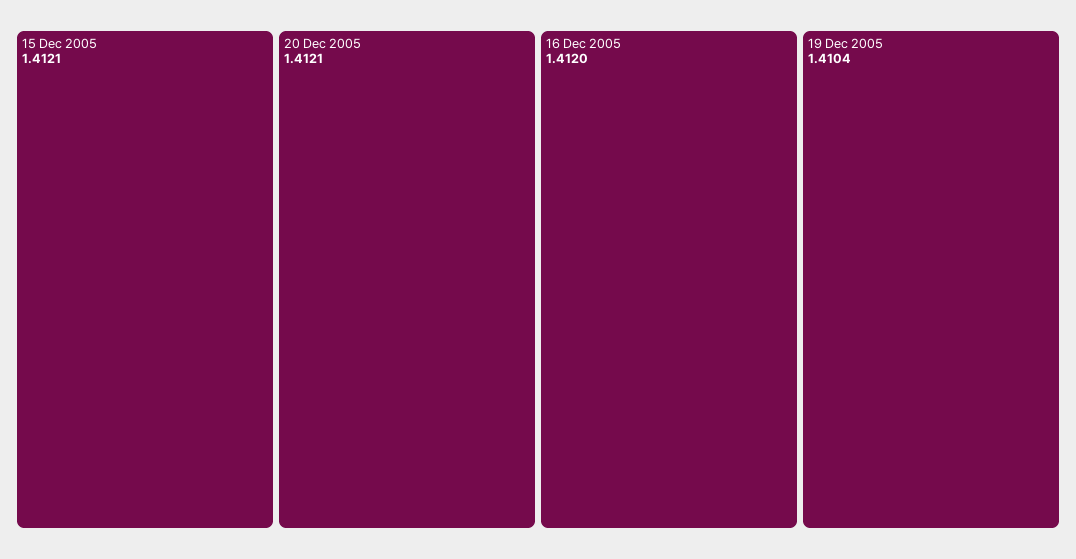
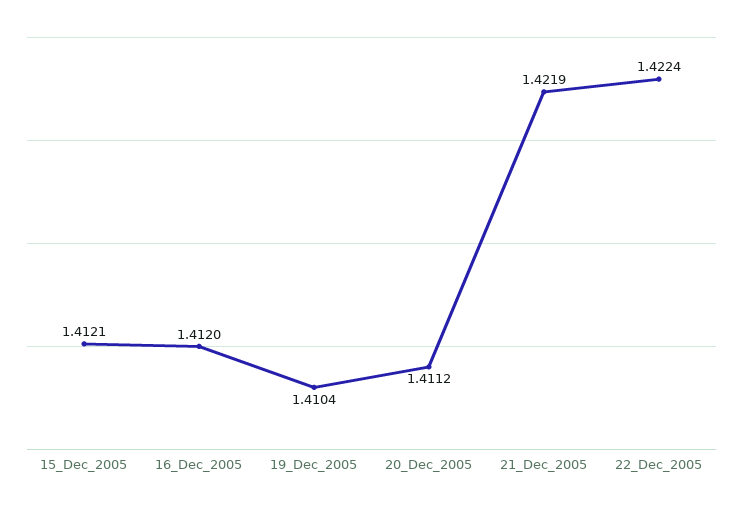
20 Dec 2005: 1.4121 -> 1.4112
21_Dec_2005: none -> 1.4219
22_Dec_2005: none -> 1.4224

